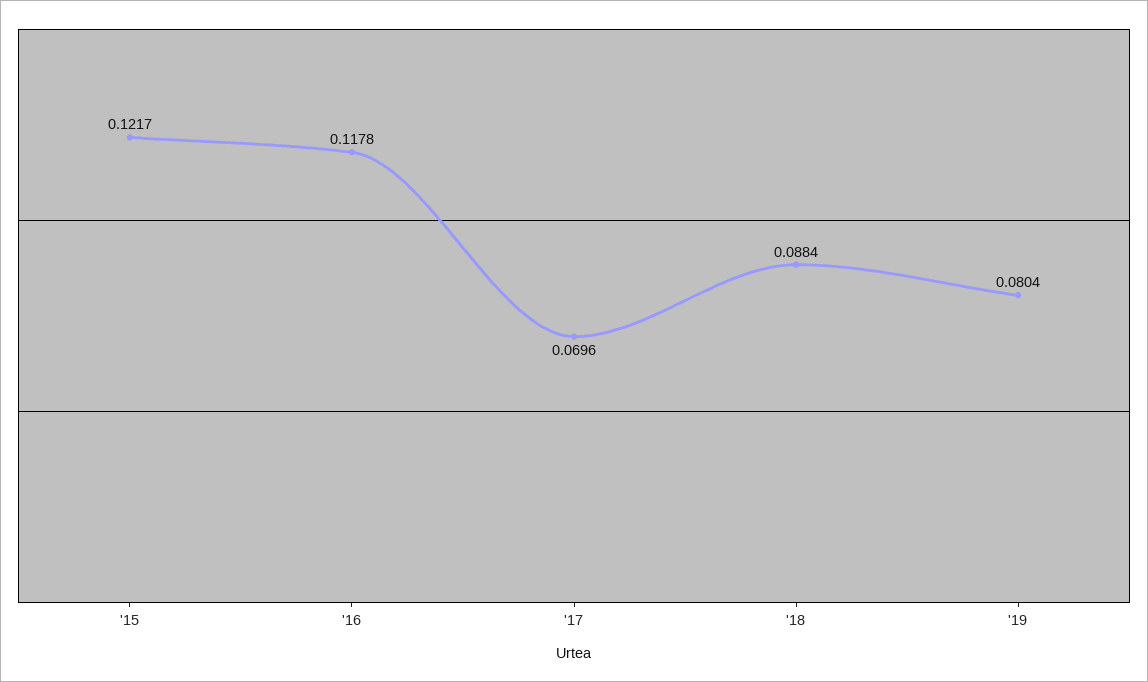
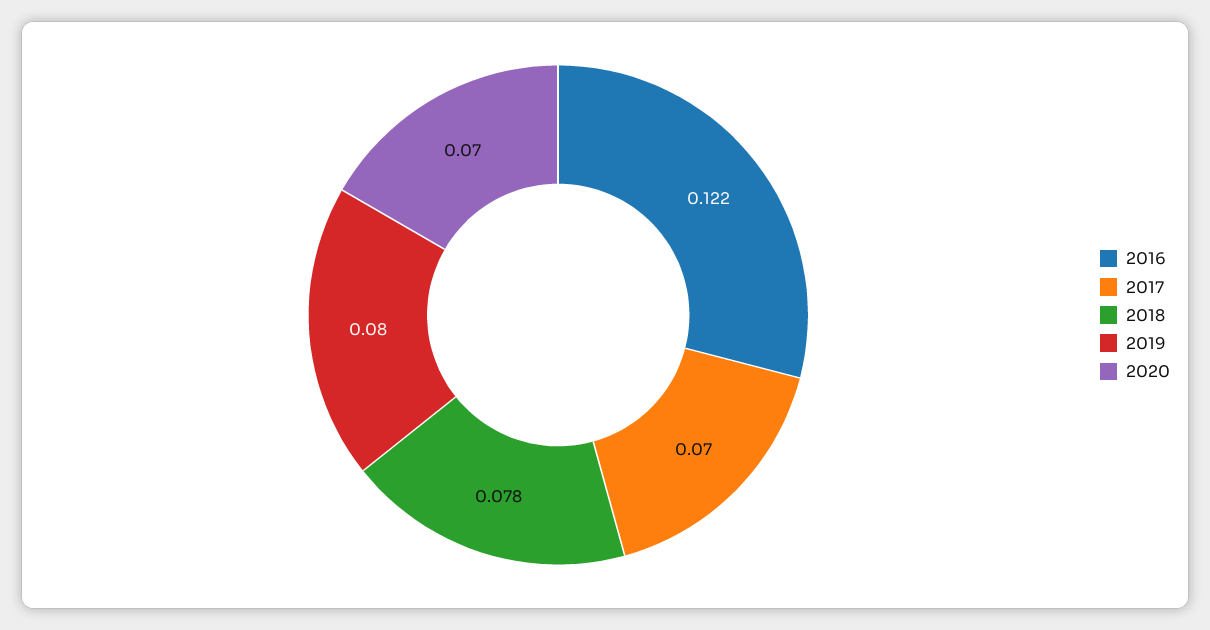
'15: 0.1217 -> none
'16: 0.1178 -> 0.122
'18: 0.0884 -> 0.078
2020: none -> 0.07

